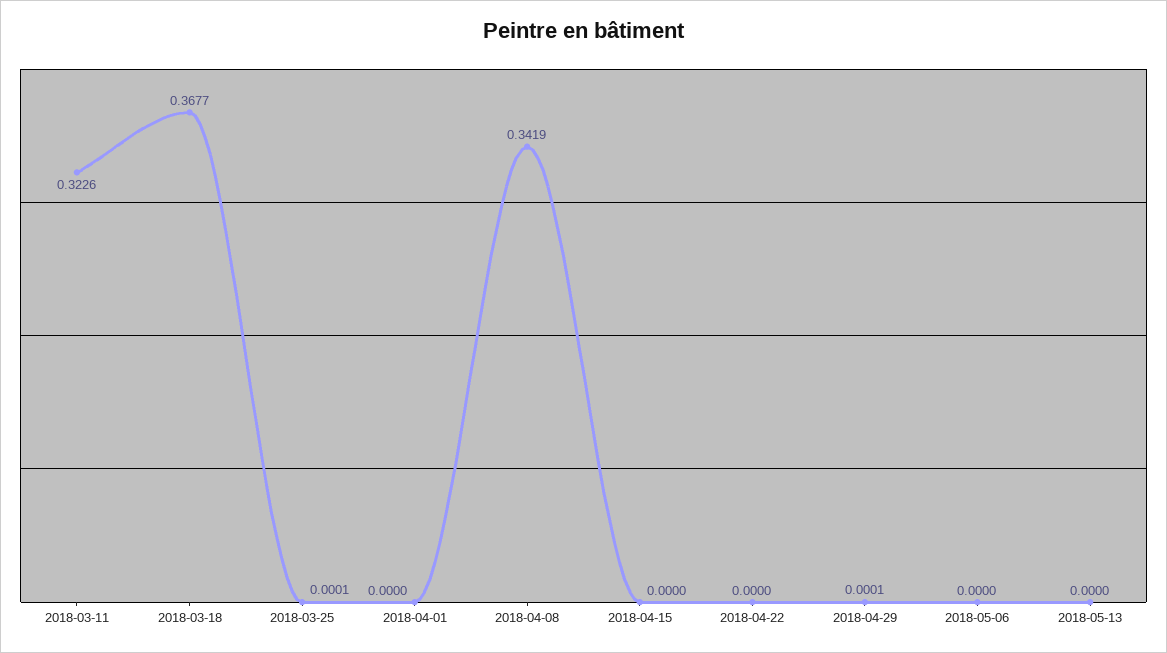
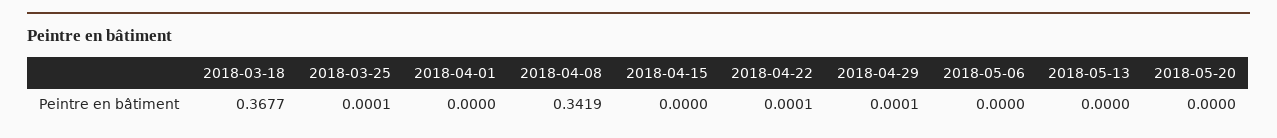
2018-03-11: 0.3226 -> none
2018-04-22: 0 -> 0.0001
2018-05-20: none -> 0

